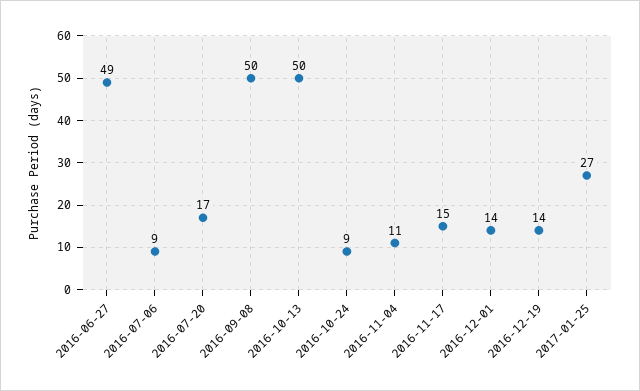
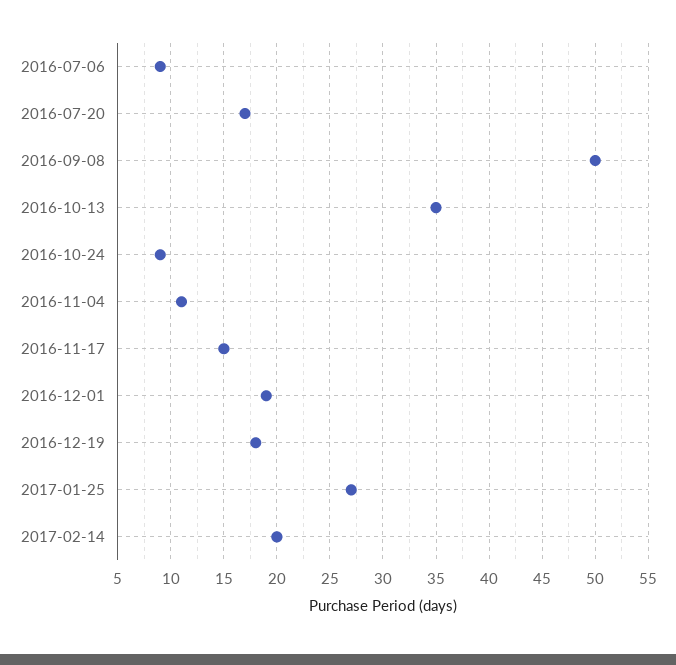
2016-06-27: 49 -> none
2016-10-13: 50 -> 35
2016-12-01: 14 -> 19
2016-12-19: 14 -> 18
2017-02-14: none -> 20

